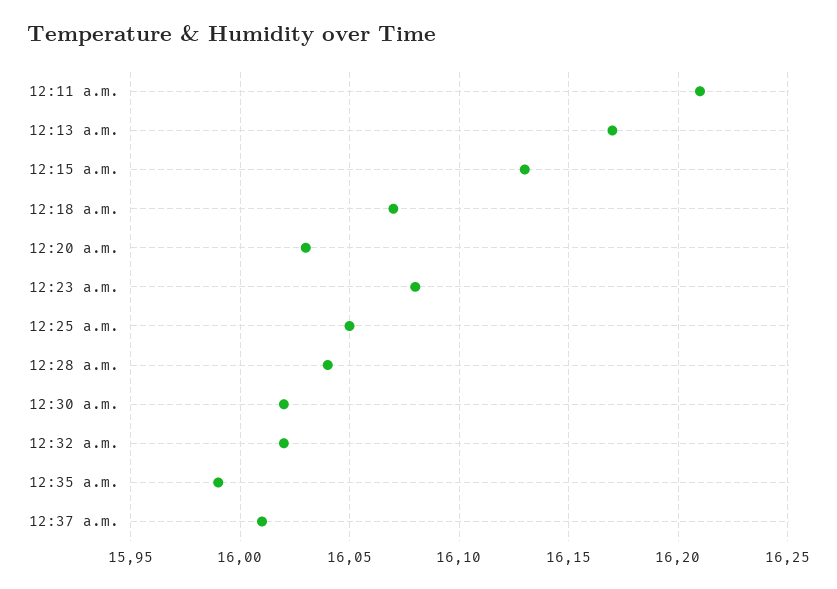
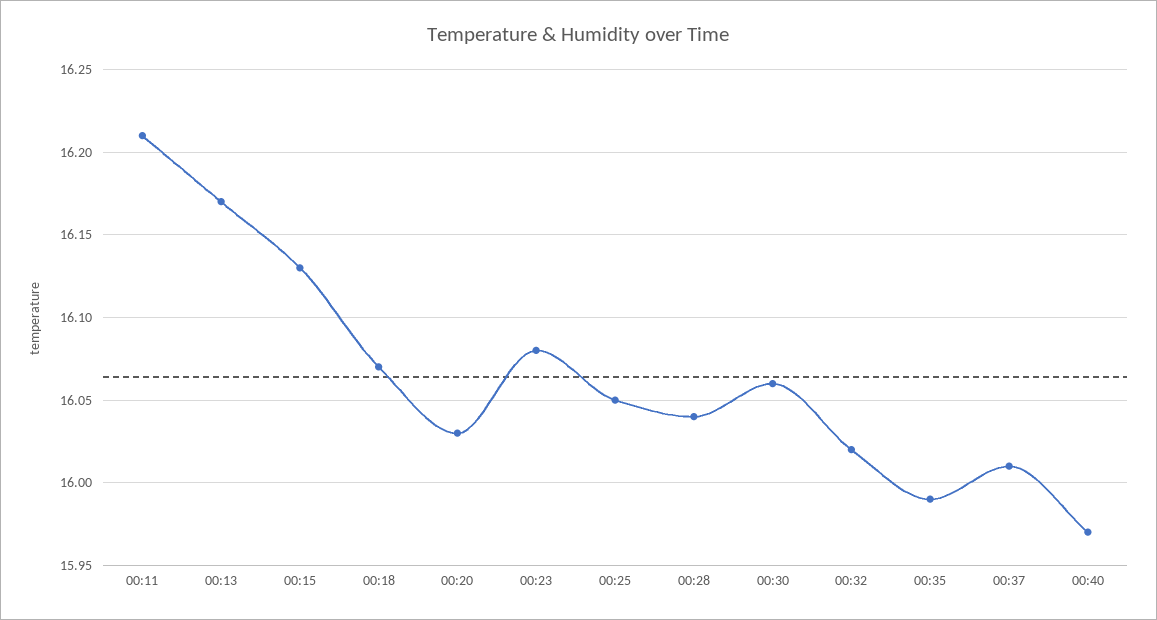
12:30 a.m.: 16.02 -> 16.06
00:40: none -> 15.97

